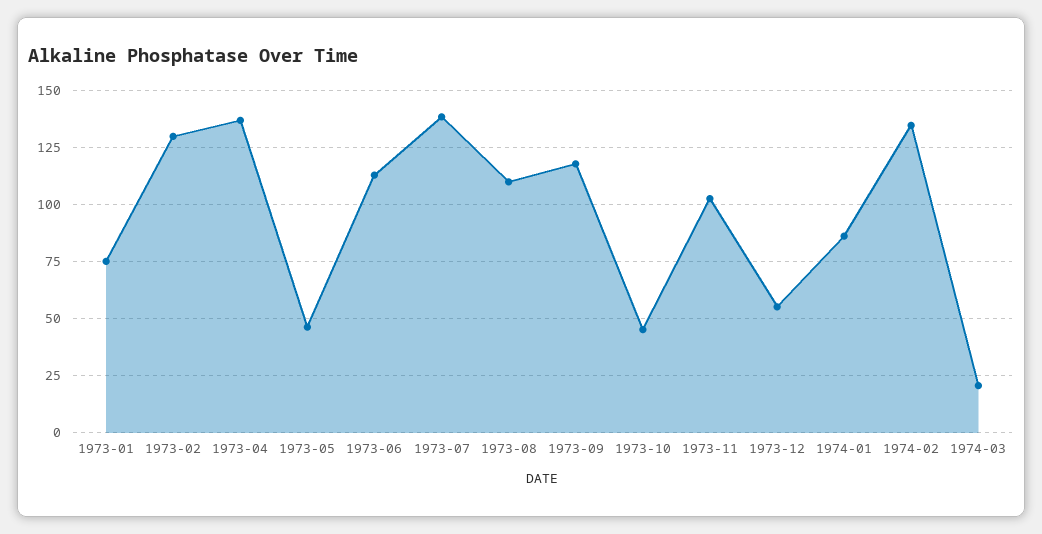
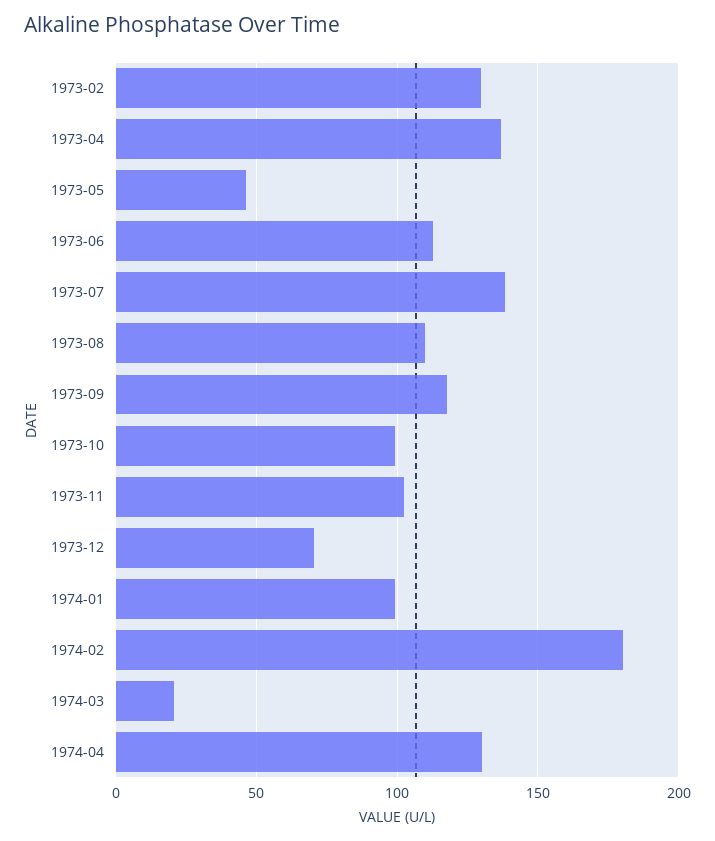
1973-01: 75 -> none
1973-10: 45 -> 100
1973-12: 55 -> 70
1974-01: 85 -> 100
1974-02: 135 -> 180
1974-04: none -> 130

